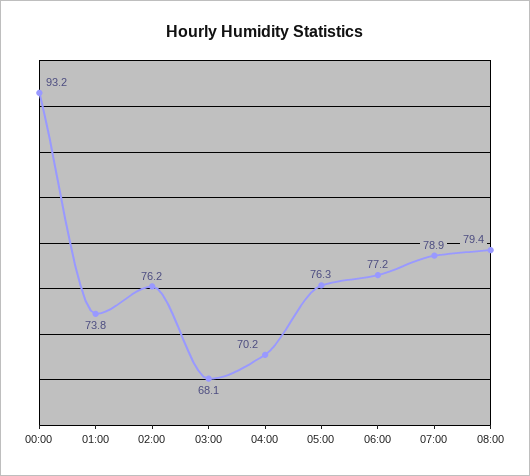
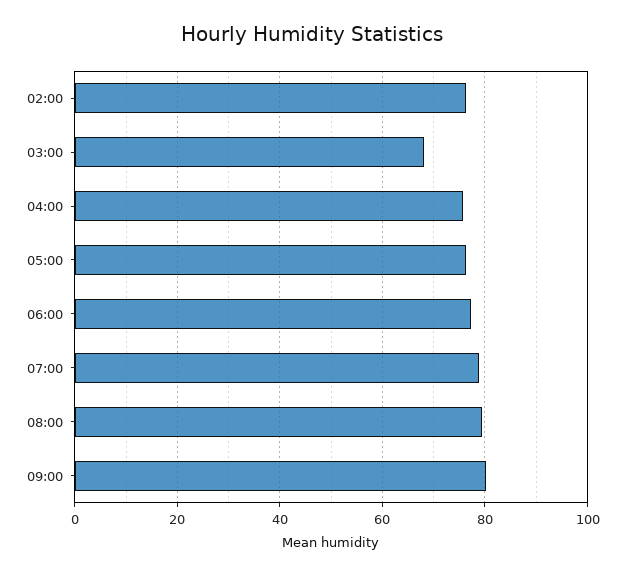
00:00: 93.2 -> none
01:00: 73.8 -> none
04:00: 70.2 -> 76
09:00: none -> 80

